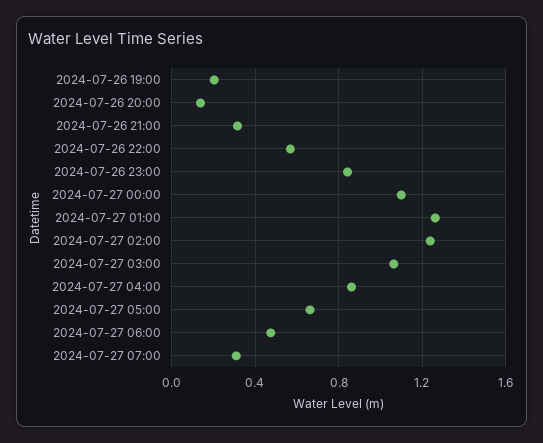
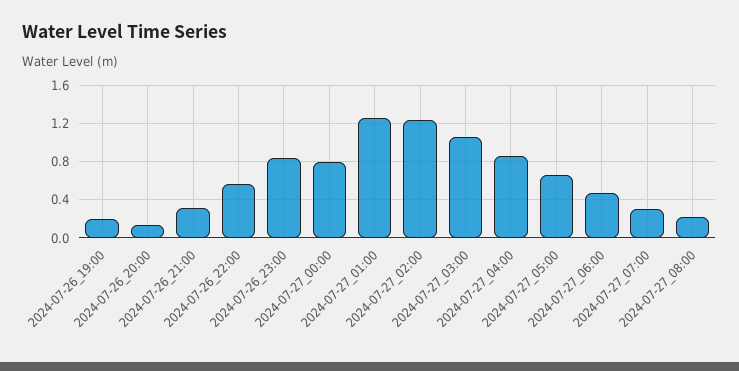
2024-07-27 00:00: 1.1 -> 0.8
2024-07-27_08:00: none -> 0.2

